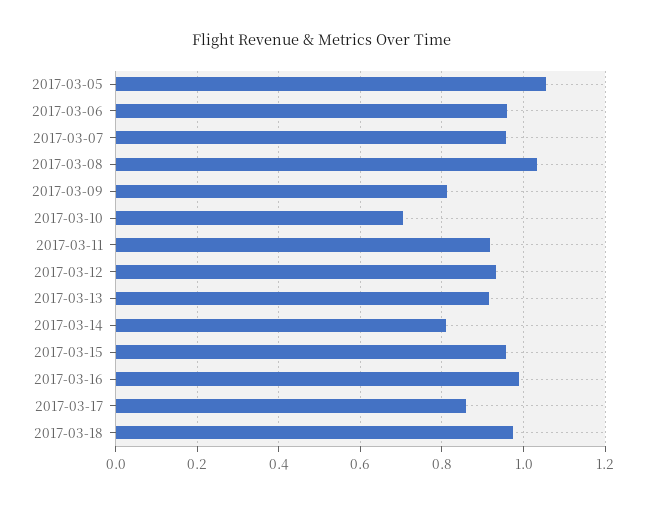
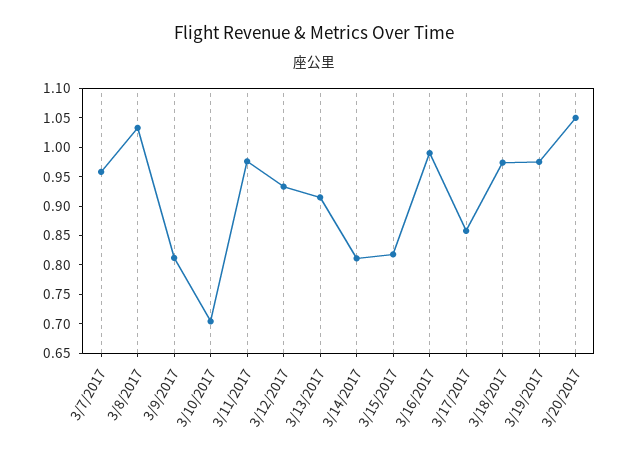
2017-03-05: 1.06 -> none
2017-03-06: 0.96 -> none
2017-03-11: 0.92 -> 0.975
2017-03-15: 0.96 -> 0.825
3/19/2017: none -> 0.975
3/20/2017: none -> 1.05

